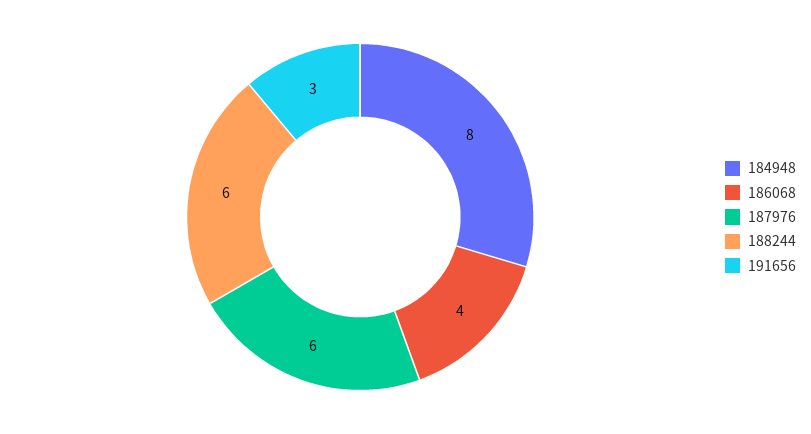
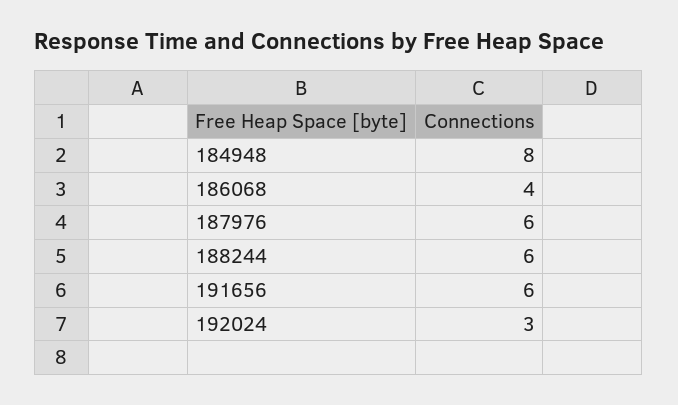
191656: 3 -> 6
192024: none -> 3

